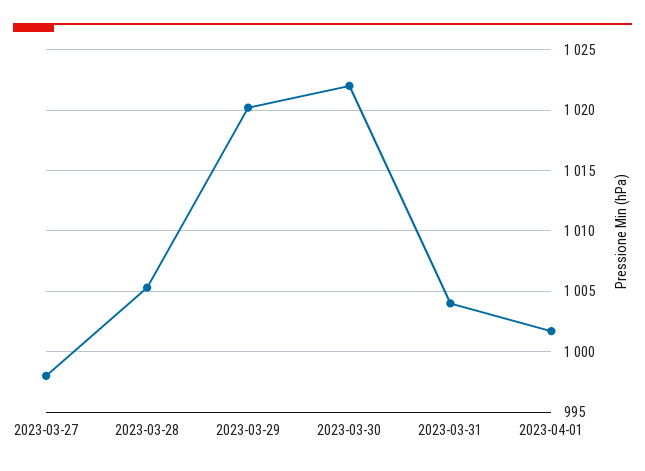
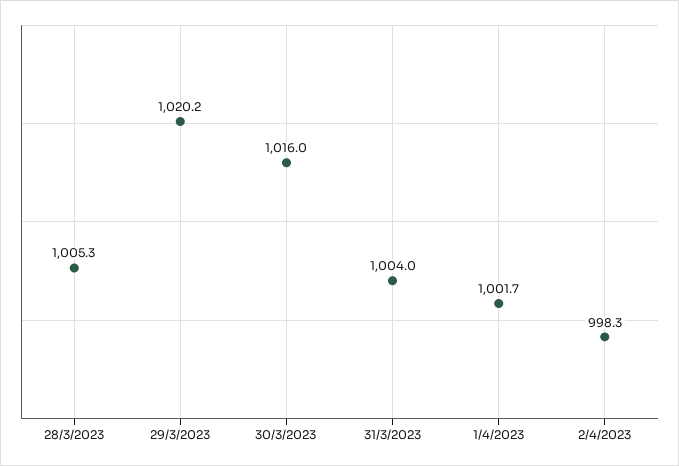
2023-03-27: 998 -> none
2023-03-30: 1022 -> 1016
2/4/2023: none -> 998.3

